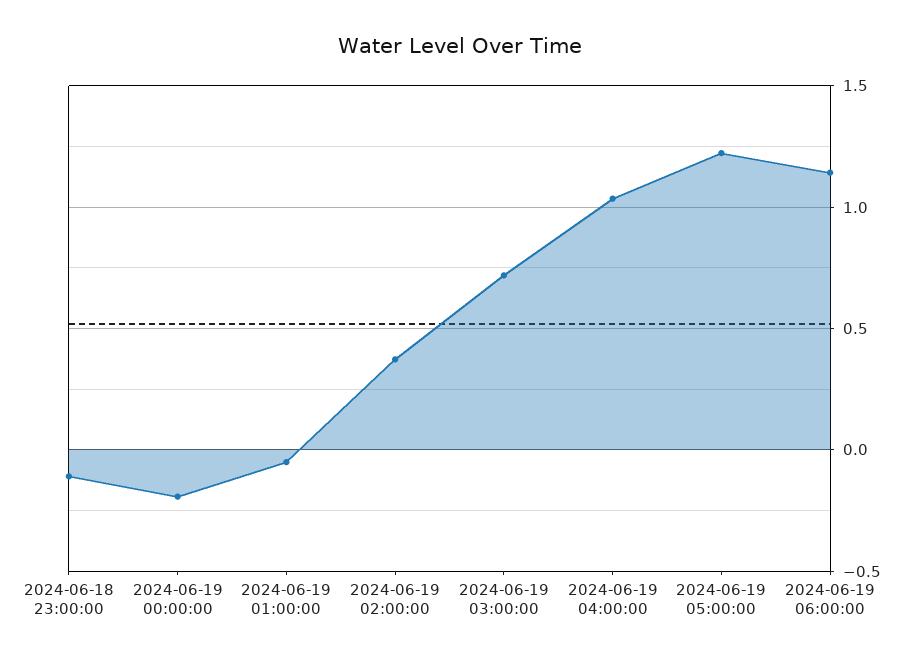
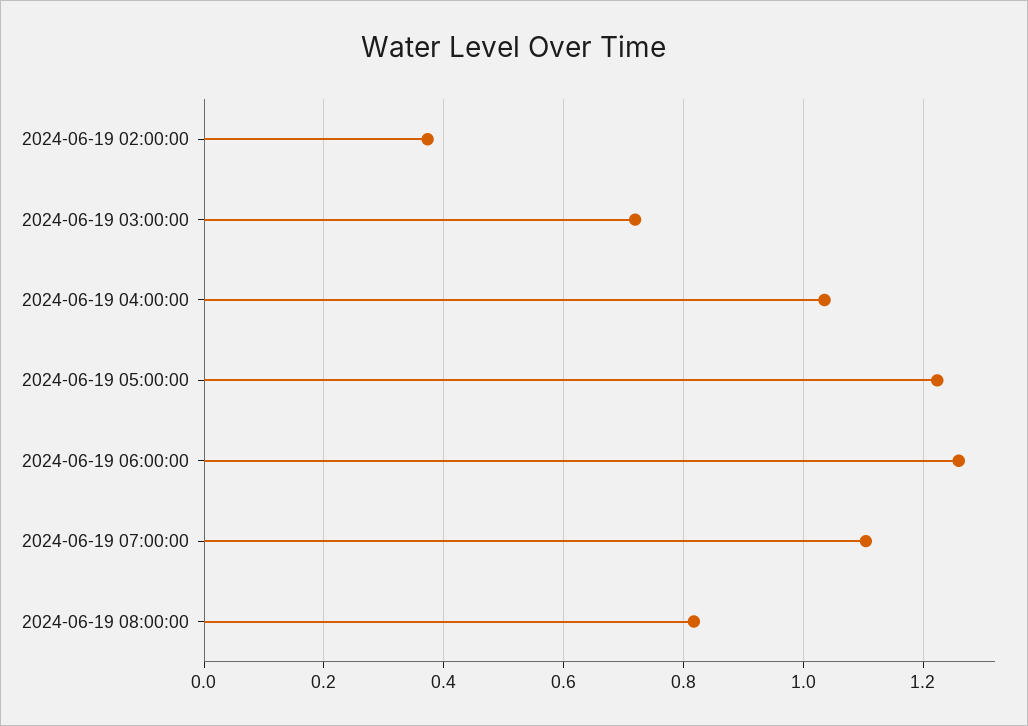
2024-06-18 23:00:00: -0.1 -> none
2024-06-19 00:00:00: -0.2 -> none
2024-06-19 01:00:00: -0.05 -> none
2024-06-19 06:00:00: 1.15 -> 1.26
2024-06-19 07:00:00: none -> 1.1
2024-06-19 08:00:00: none -> 0.82

